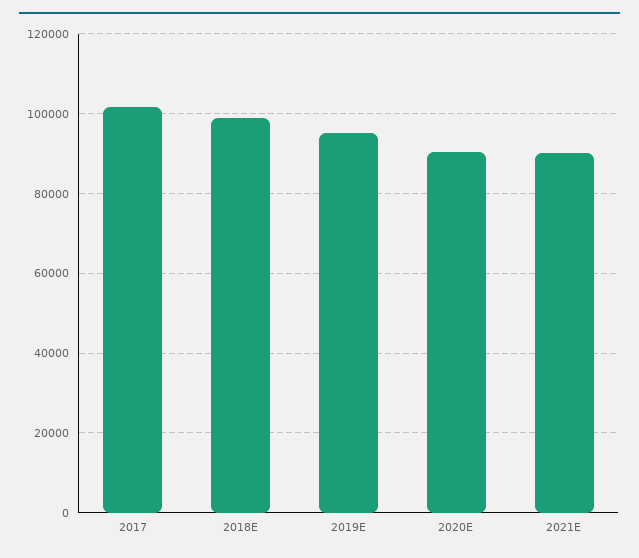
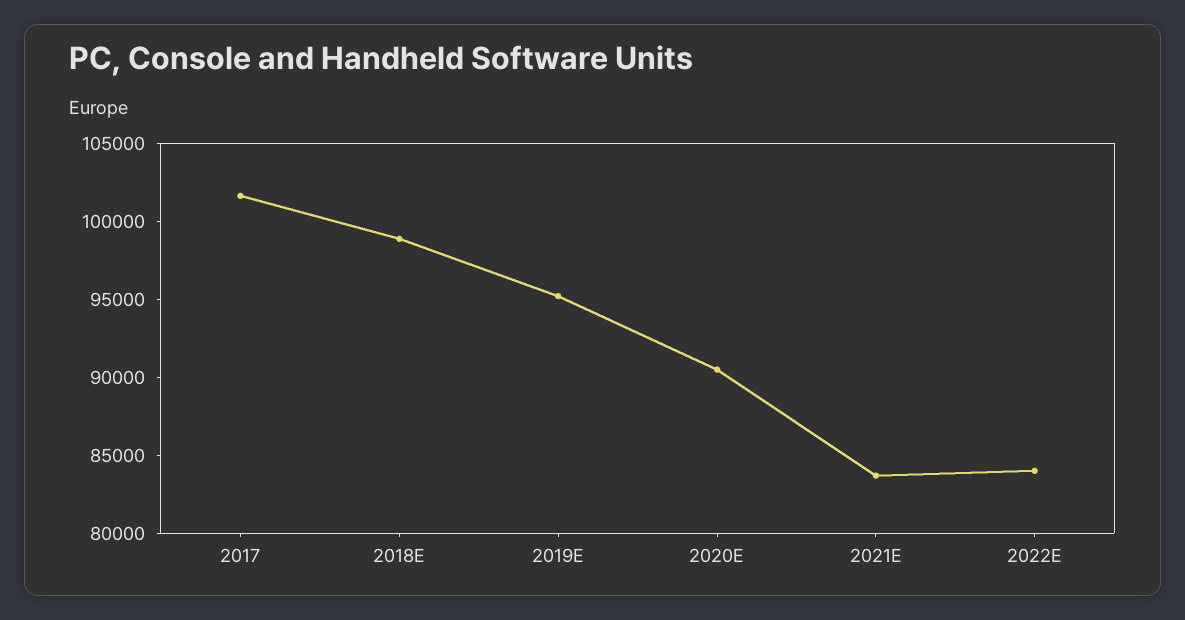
2021E: 90000 -> 84000
2022E: none -> 84000

